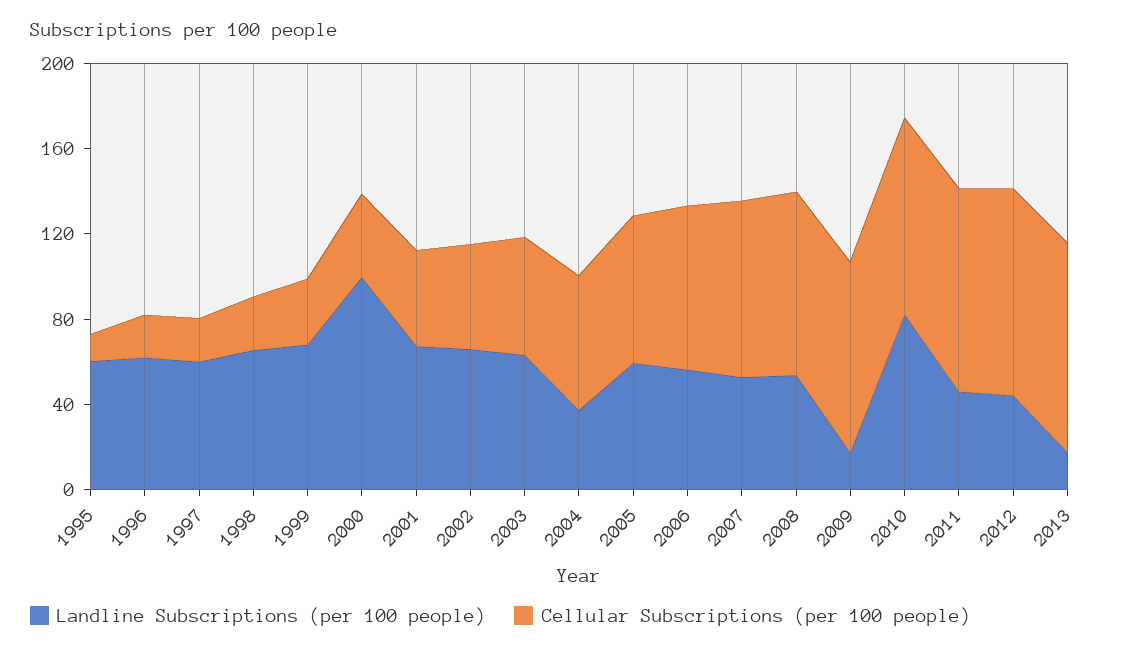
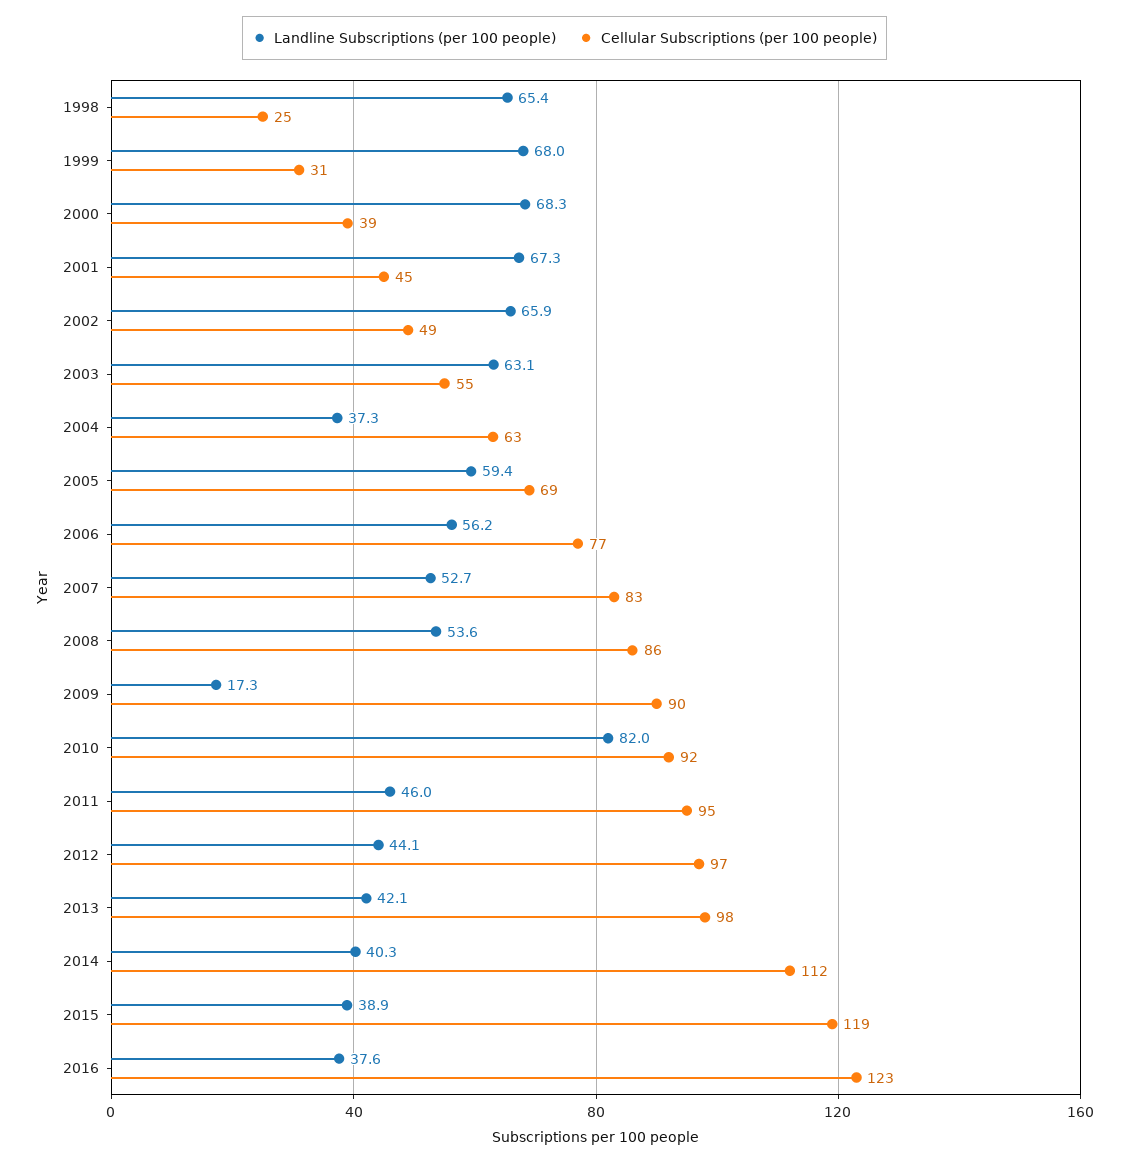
Landline Subscriptions (per 100 people), 1995: 60 -> none
Cellular Subscriptions (per 100 people), 1995: 10 -> none
Landline Subscriptions (per 100 people), 1996: 60 -> none
Cellular Subscriptions (per 100 people), 1996: 20 -> none
Landline Subscriptions (per 100 people), 1997: 60 -> none
Cellular Subscriptions (per 100 people), 1997: 20 -> none
Landline Subscriptions (per 100 people), 2000: 100 -> 68.3
Landline Subscriptions (per 100 people), 2013: 20 -> 42.1
Landline Subscriptions (per 100 people), 2014: none -> 40.3
Cellular Subscriptions (per 100 people), 2014: none -> 112
Landline Subscriptions (per 100 people), 2015: none -> 38.9
Cellular Subscriptions (per 100 people), 2015: none -> 119
Landline Subscriptions (per 100 people), 2016: none -> 37.6
Cellular Subscriptions (per 100 people), 2016: none -> 123

